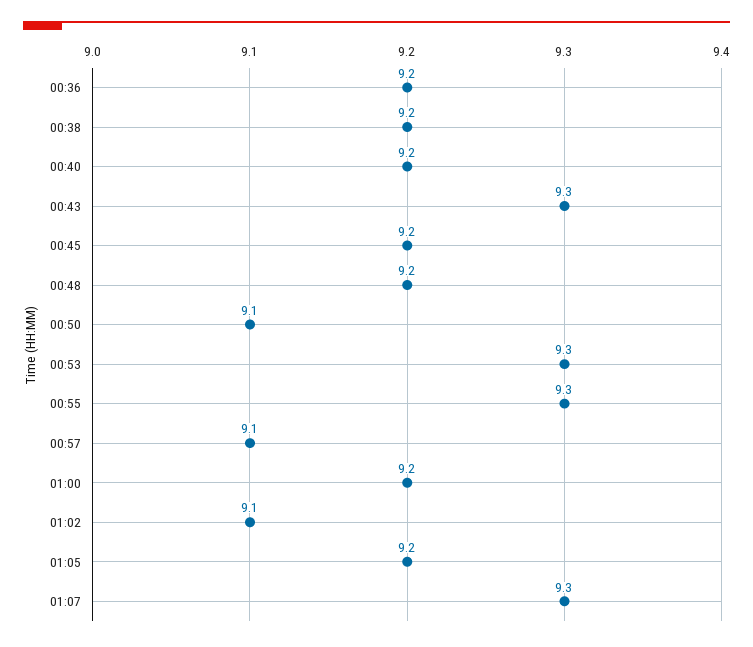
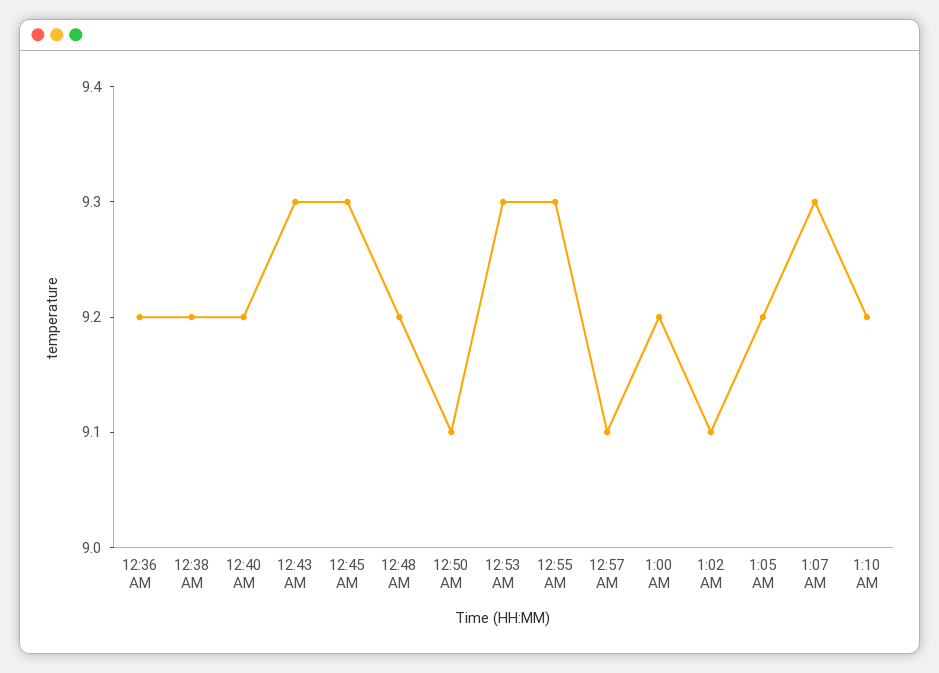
00:45: 9.2 -> 9.3
1:10 AM: none -> 9.2

